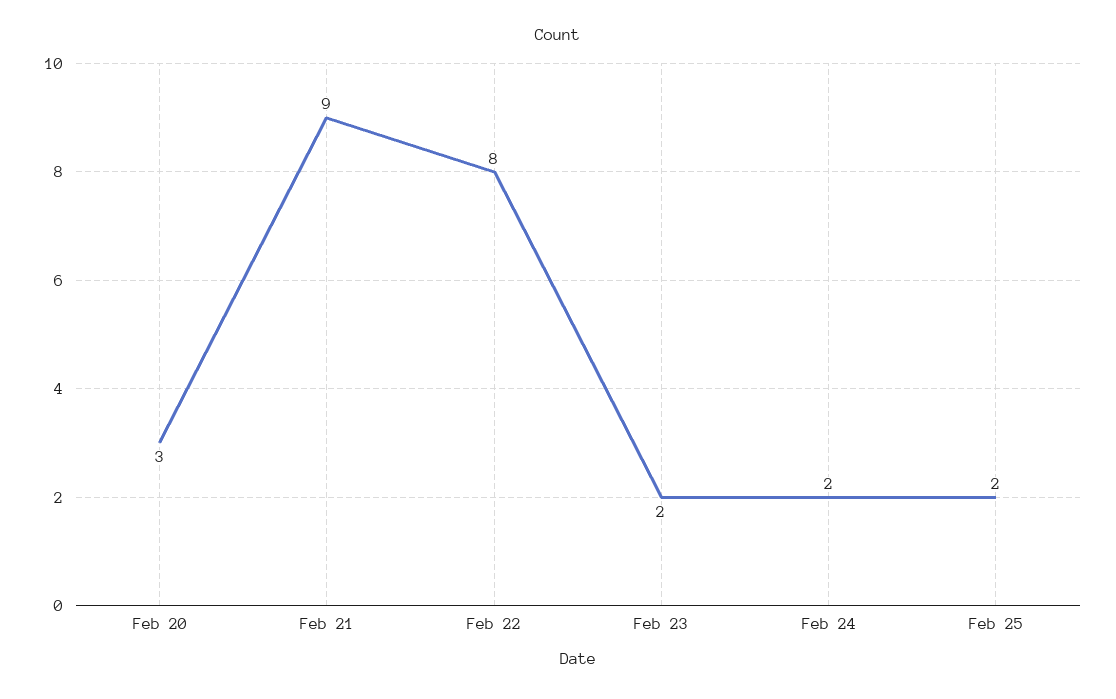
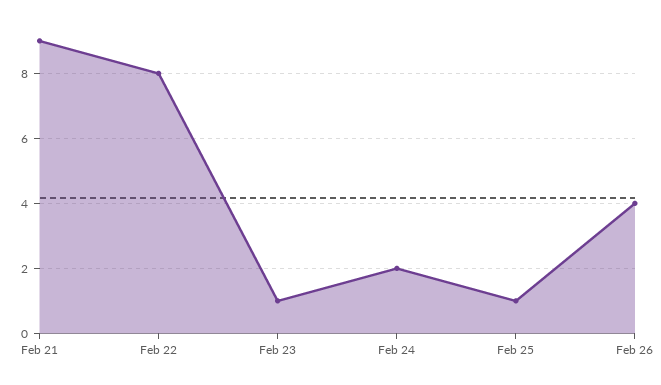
Feb 20: 3 -> none
Feb 23: 2 -> 1
Feb 25: 2 -> 1
Feb 26: none -> 4

